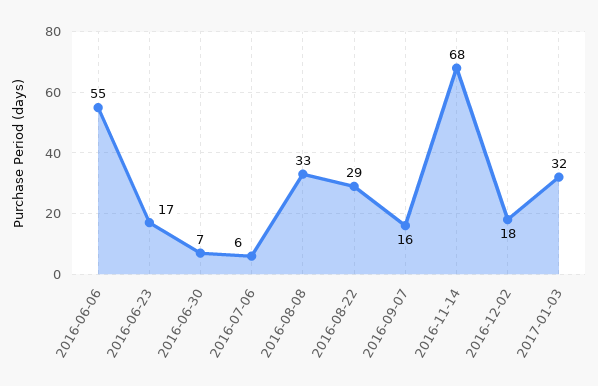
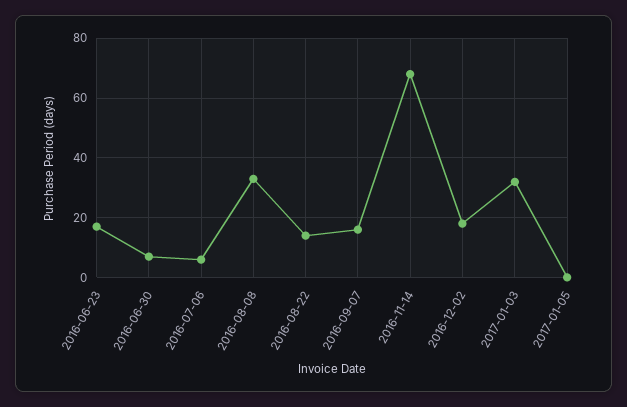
2016-06-06: 55 -> none
2016-08-22: 29 -> 15
2017-01-05: none -> 0

